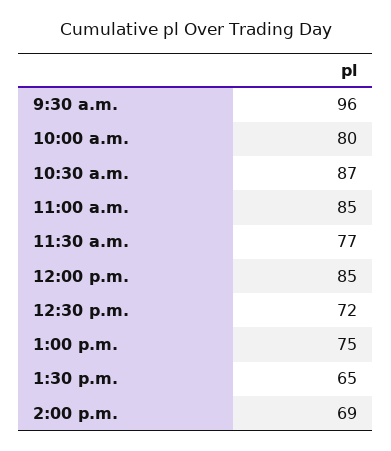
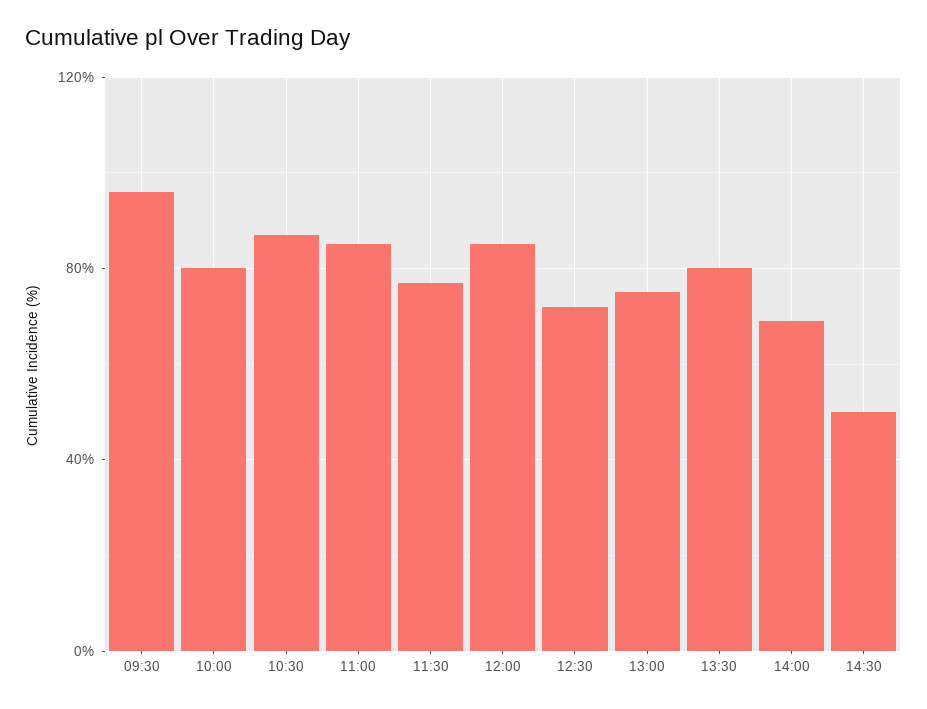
1:30 p.m.: 65 -> 80
14:30: none -> 50

